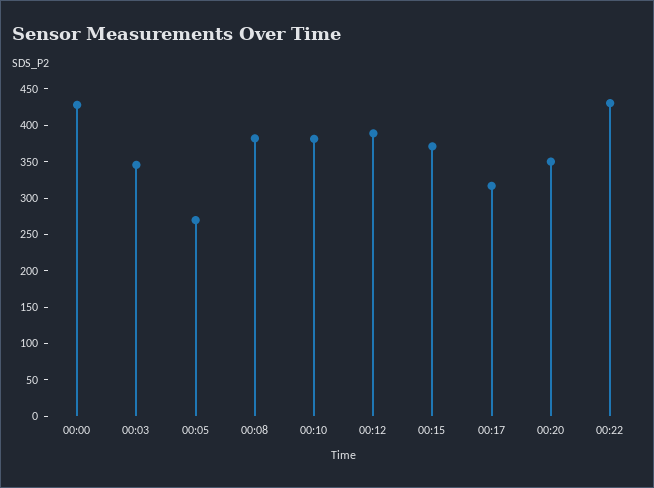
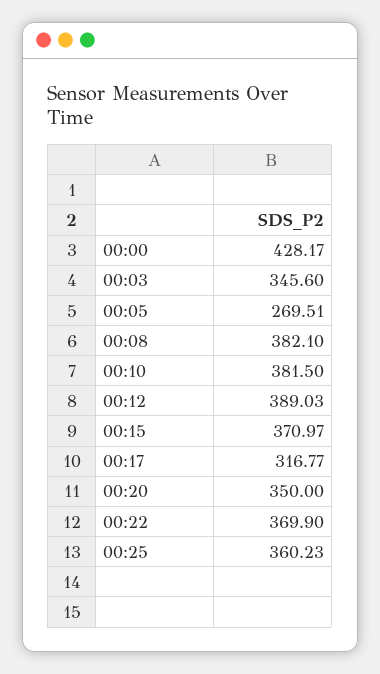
00:22: 425 -> 369.9
00:25: none -> 360.23

